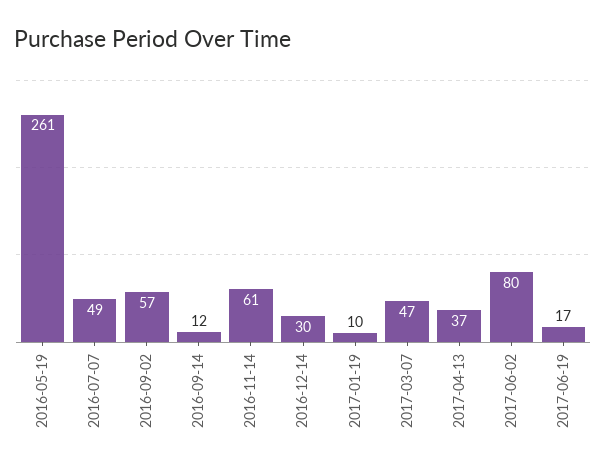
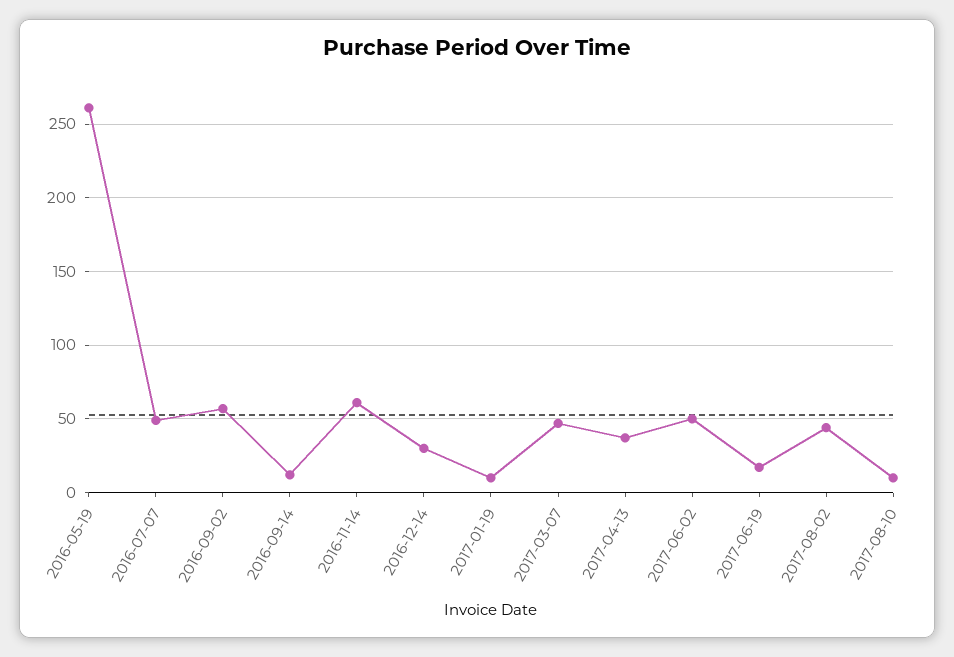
2017-06-02: 80 -> 50
2017-08-02: none -> 45
2017-08-10: none -> 10

